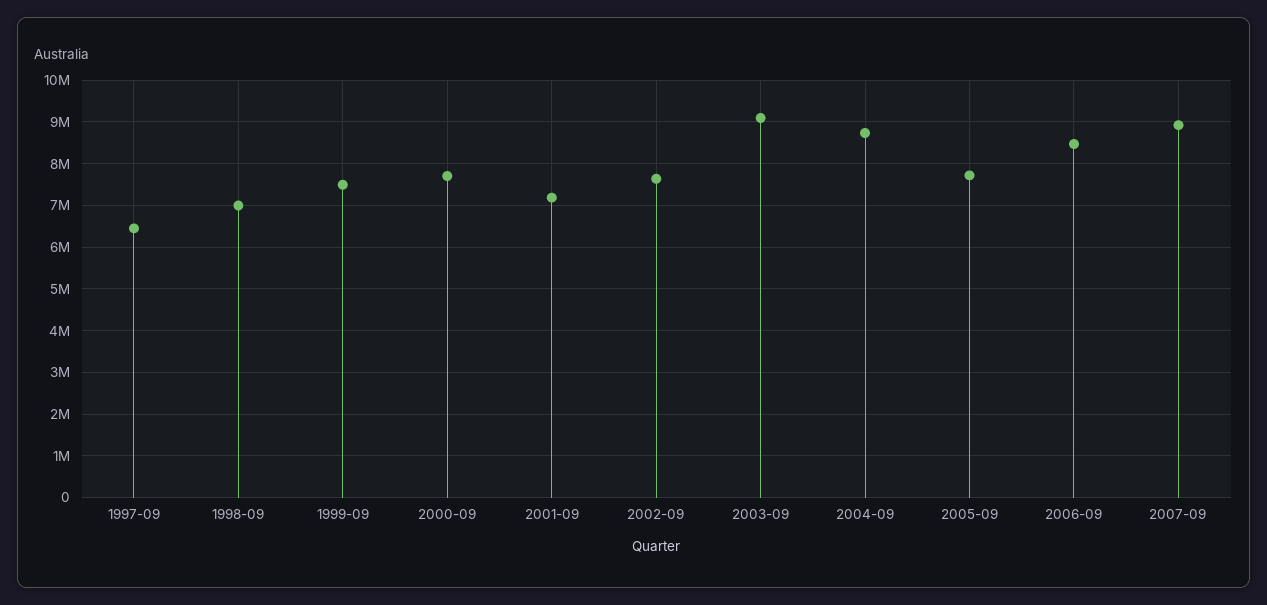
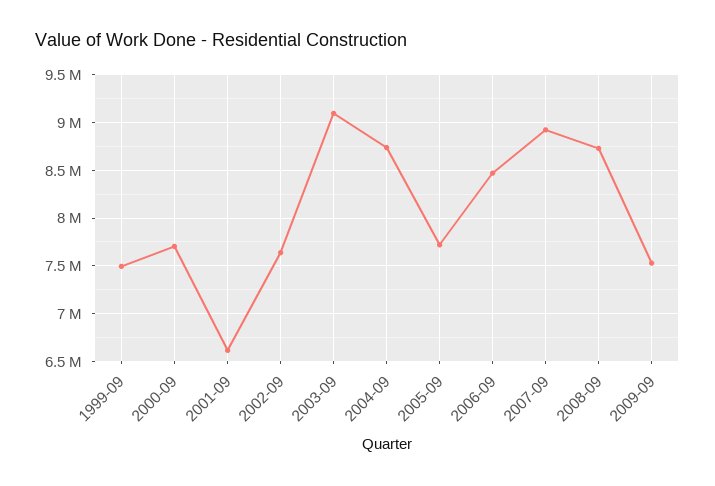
1997-09: 6400000 -> none
1998-09: 7000000 -> none
2001-09: 7200000 -> 6600000
2008-09: none -> 8700000
2009-09: none -> 7500000

